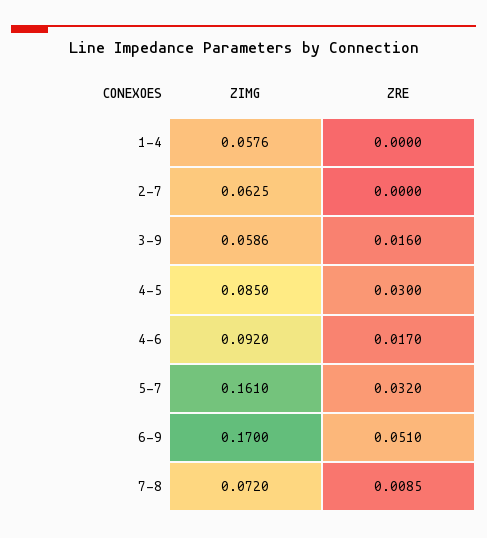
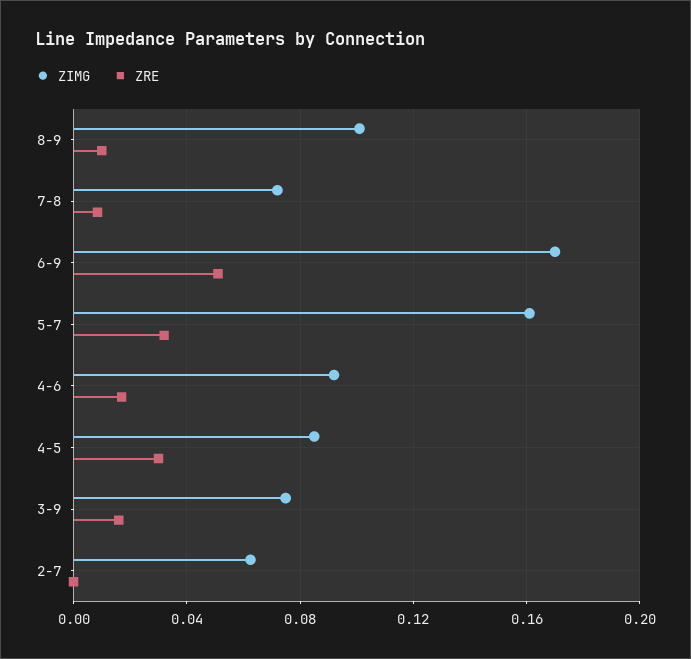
ZIMG, 1-4: 0.0576 -> none
ZRE, 1-4: 0 -> none
ZIMG, 3-9: 0.0586 -> 0.075
ZIMG, 8-9: none -> 0.1
ZRE, 8-9: none -> 0.01

